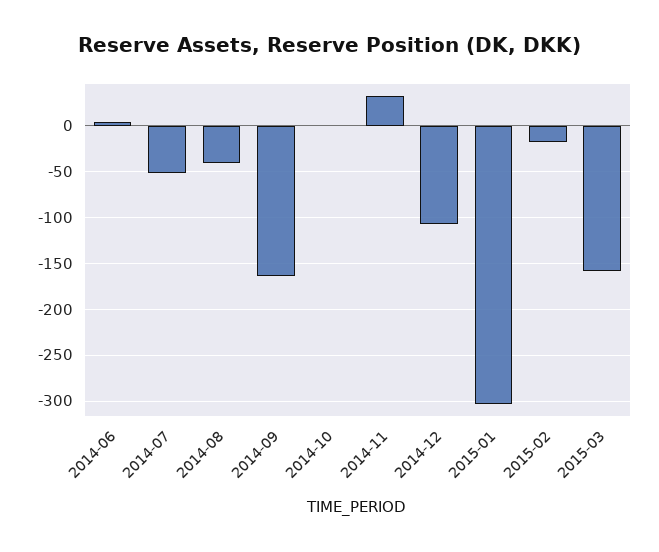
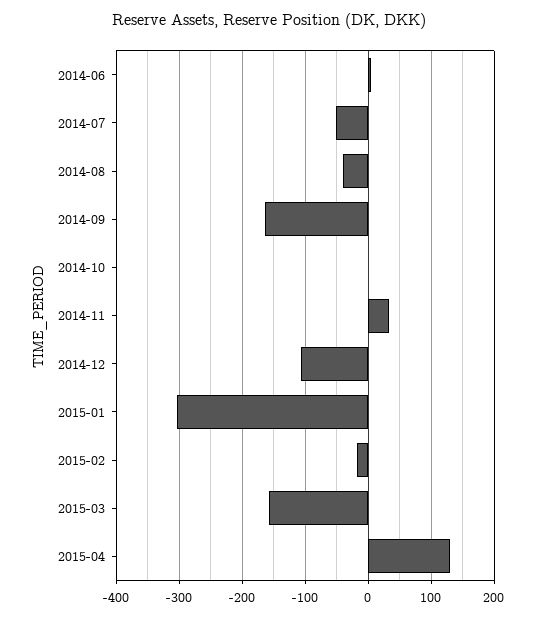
2015-04: none -> 130

